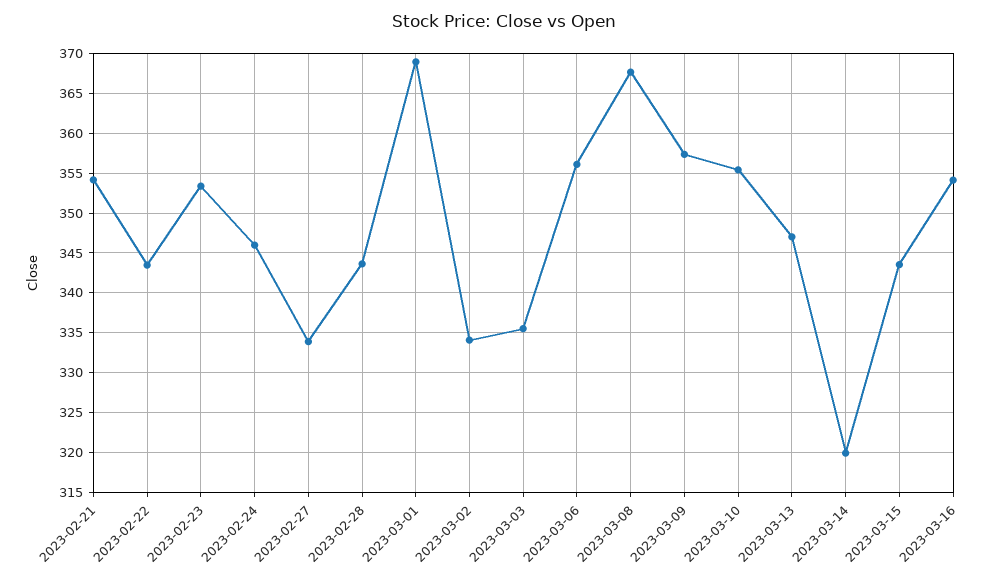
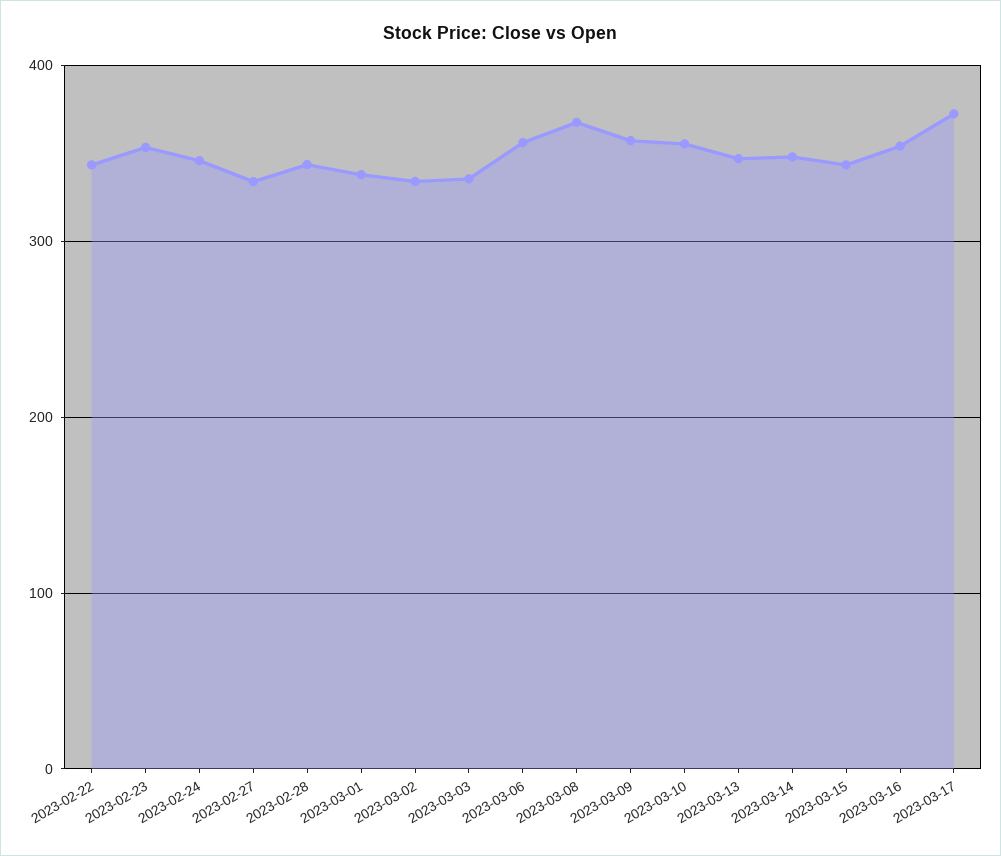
2023-02-21: 354 -> none
2023-03-01: 369 -> 340
2023-03-14: 320 -> 350
2023-03-17: none -> 370

